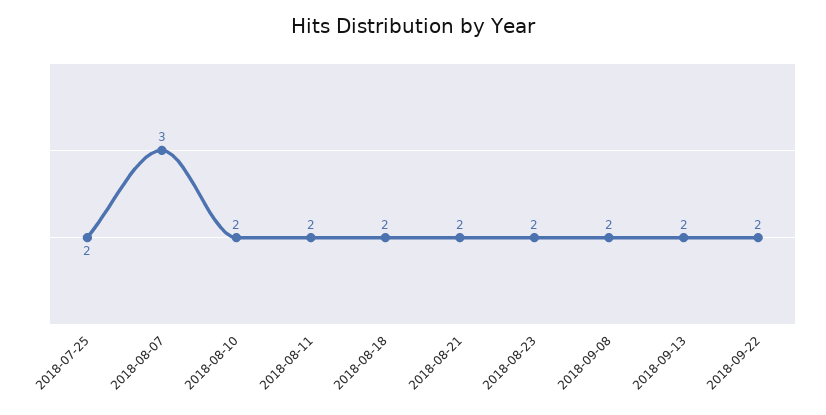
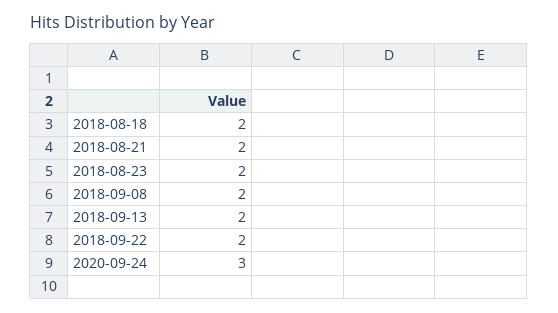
2018-07-25: 2 -> none
2018-08-07: 3 -> none
2018-08-10: 2 -> none
2018-08-11: 2 -> none
2020-09-24: none -> 3

